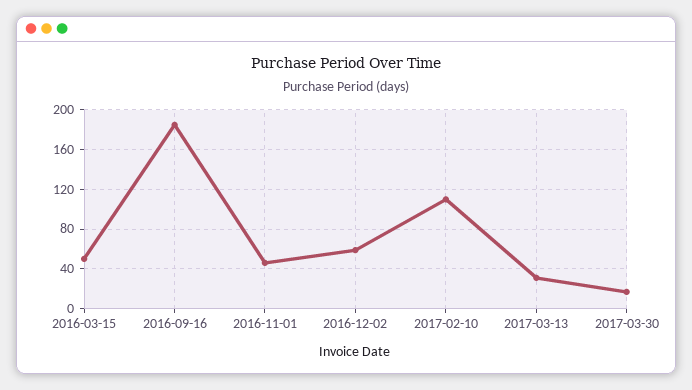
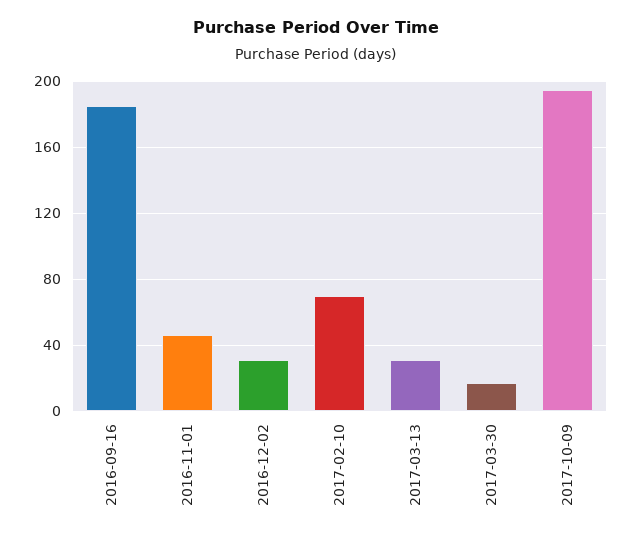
2016-03-15: 50 -> none
2016-12-02: 60 -> 30
2017-02-10: 110 -> 70
2017-10-09: none -> 195

